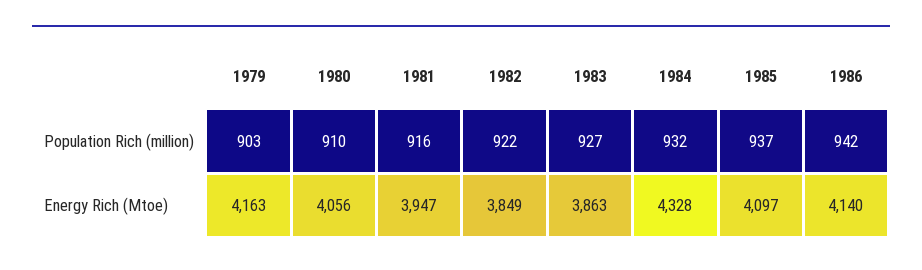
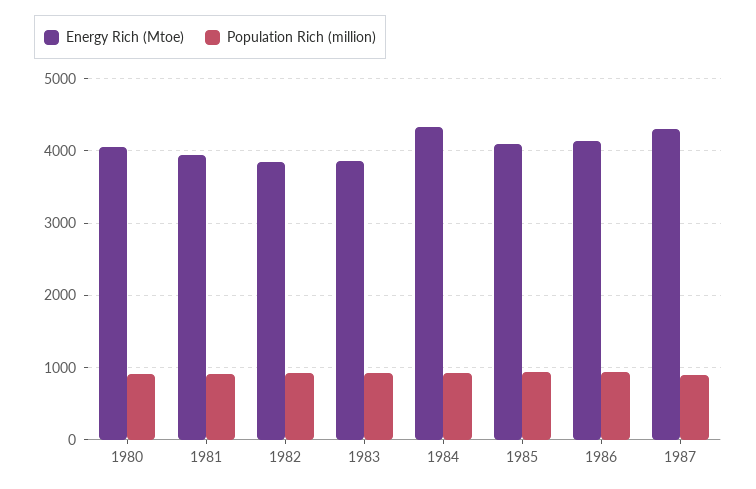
Population Rich (million), 1979: 903 -> none
Energy Rich (Mtoe), 1979: 4163 -> none
Energy Rich (Mtoe), 1987: none -> 4300
Population Rich (million), 1987: none -> 900

